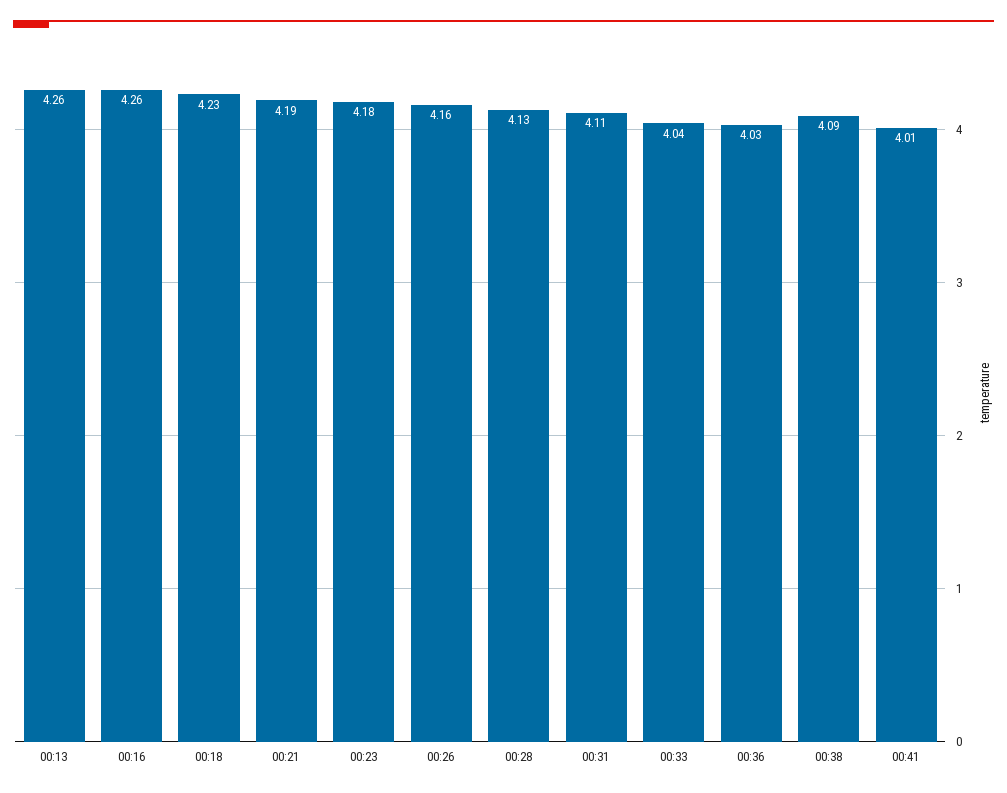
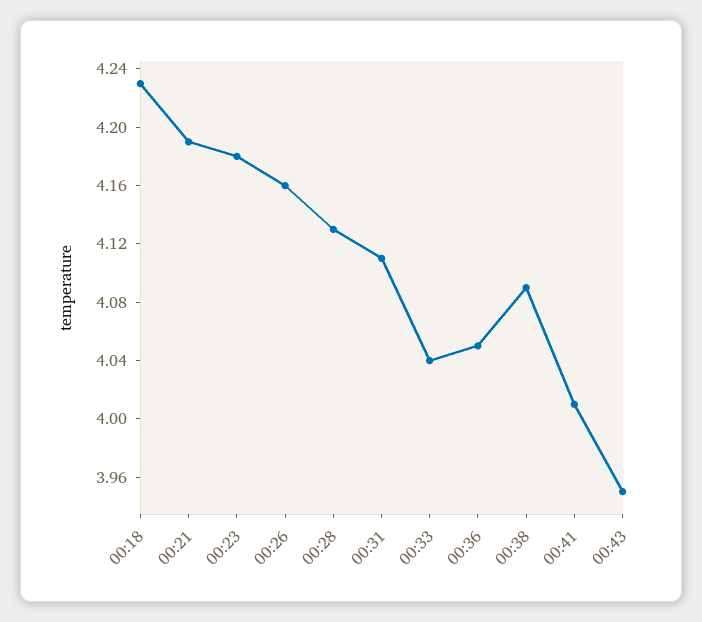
00:13: 4.26 -> none
00:16: 4.26 -> none
00:36: 4.03 -> 4.05
00:43: none -> 3.95

